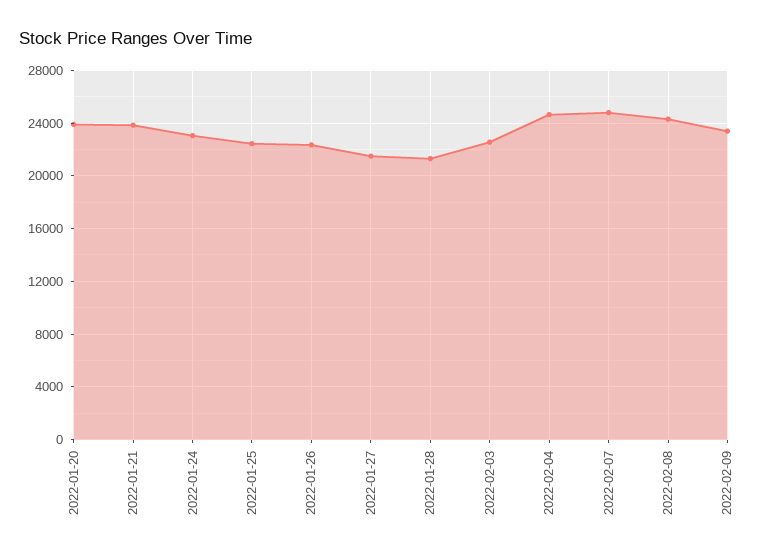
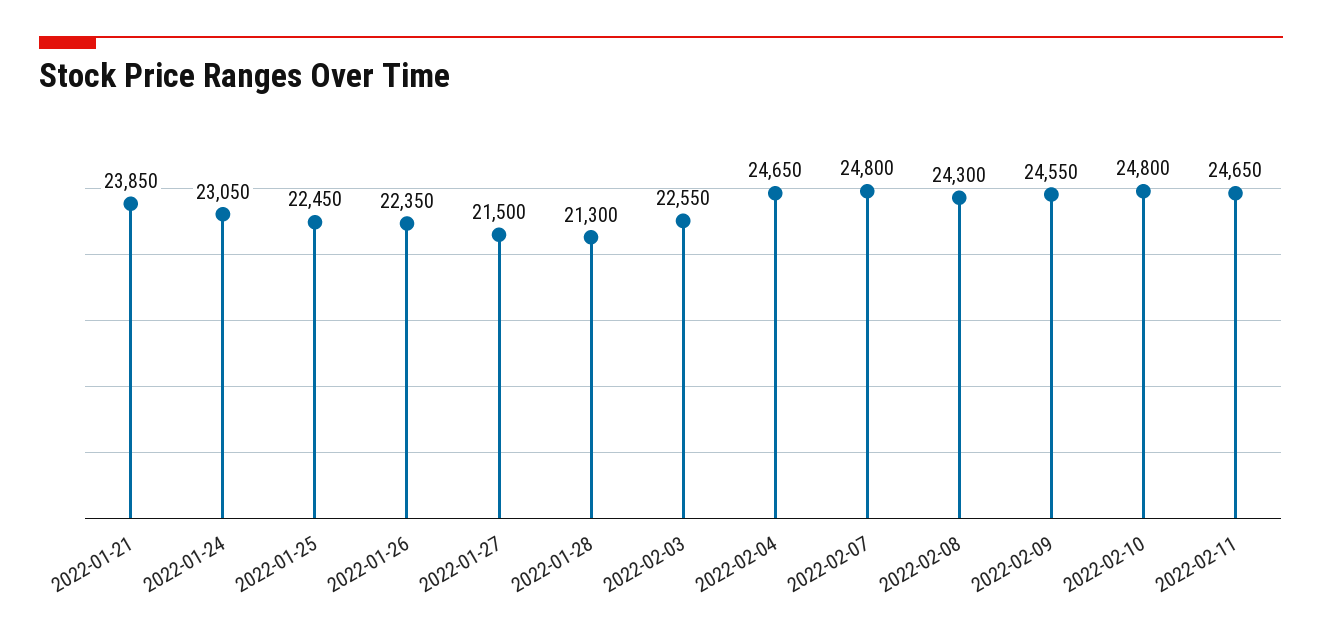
2022-01-20: 24000 -> none
2022-02-09: 23500 -> 24550
2022-02-10: none -> 24800
2022-02-11: none -> 24650

